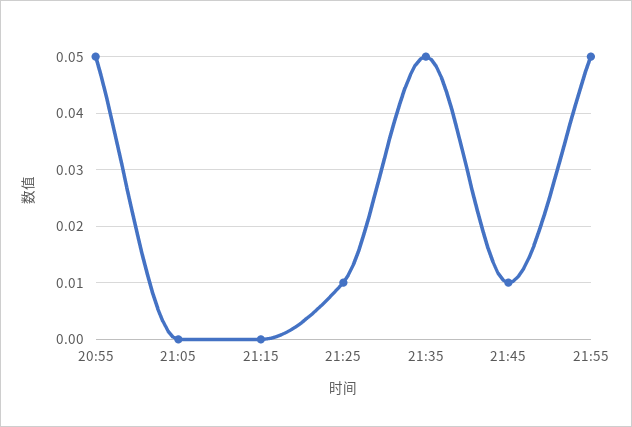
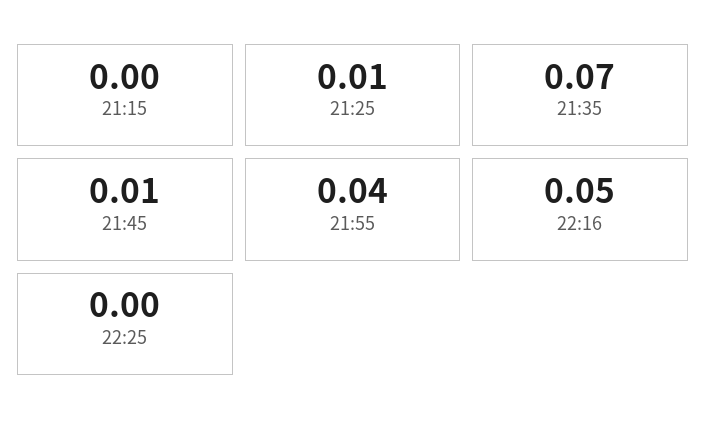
20:55: 0.05 -> none
21:05: 0 -> none
21:35: 0.05 -> 0.07
21:55: 0.05 -> 0.04
22:16: none -> 0.05
22:25: none -> 0

